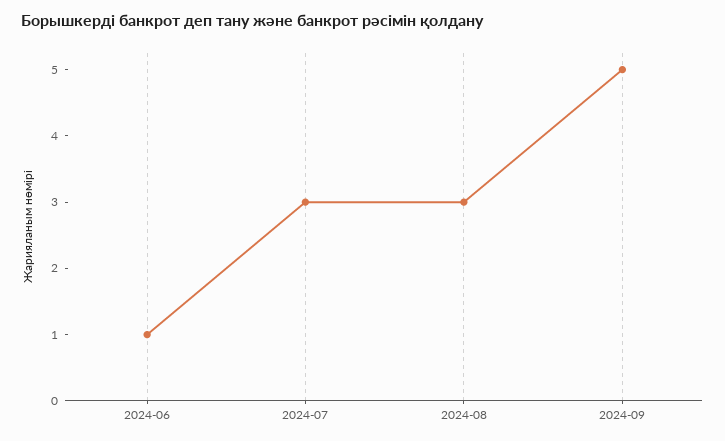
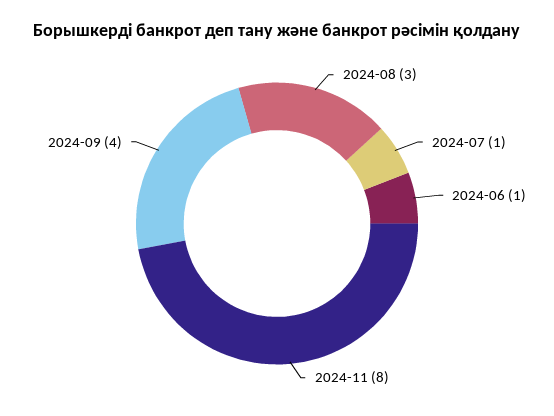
2024-07: 3 -> 1
2024-09: 5 -> 4
2024-11: none -> 8

